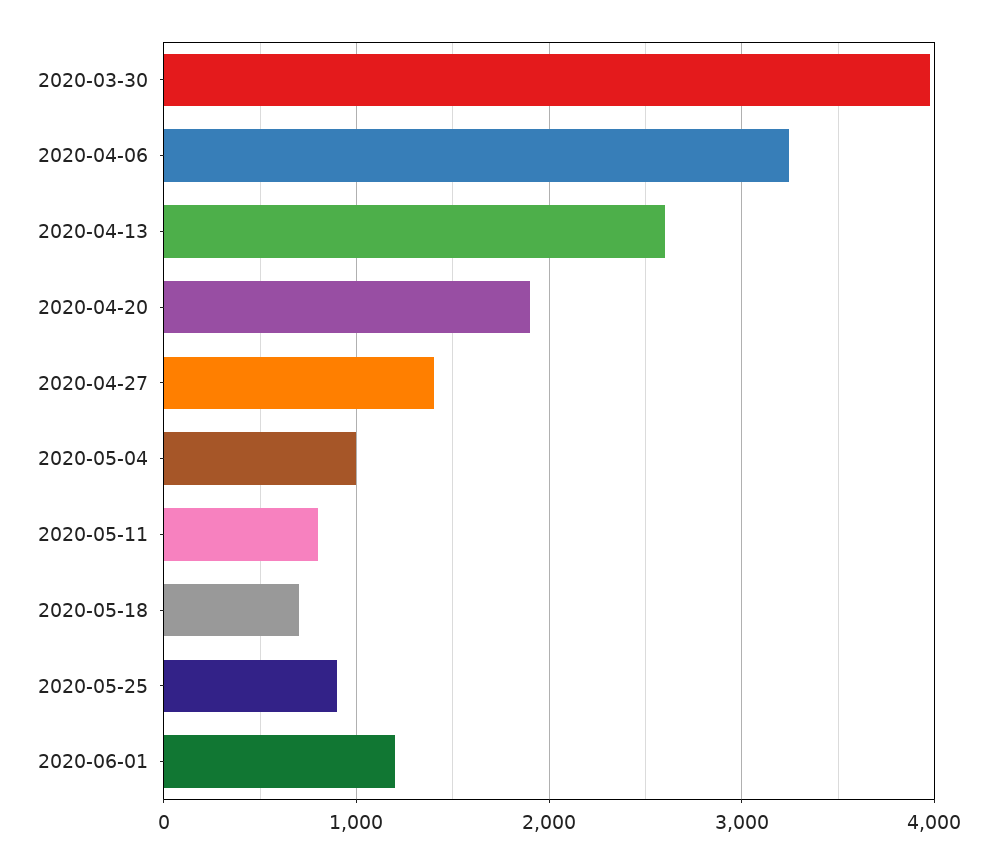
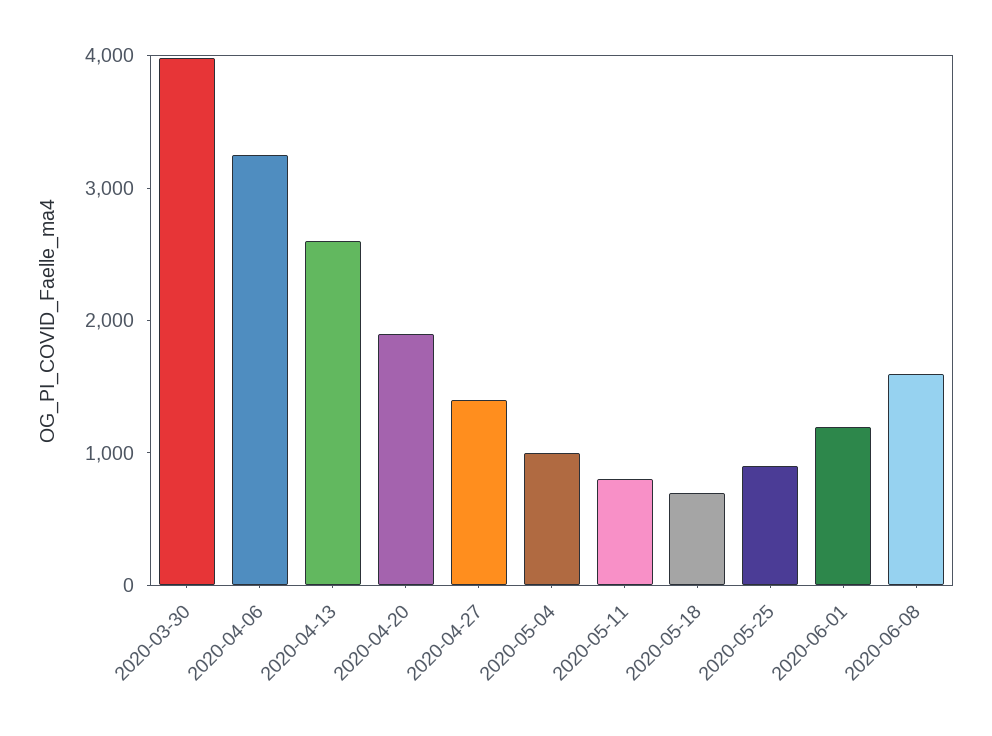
2020-06-08: none -> 1600

